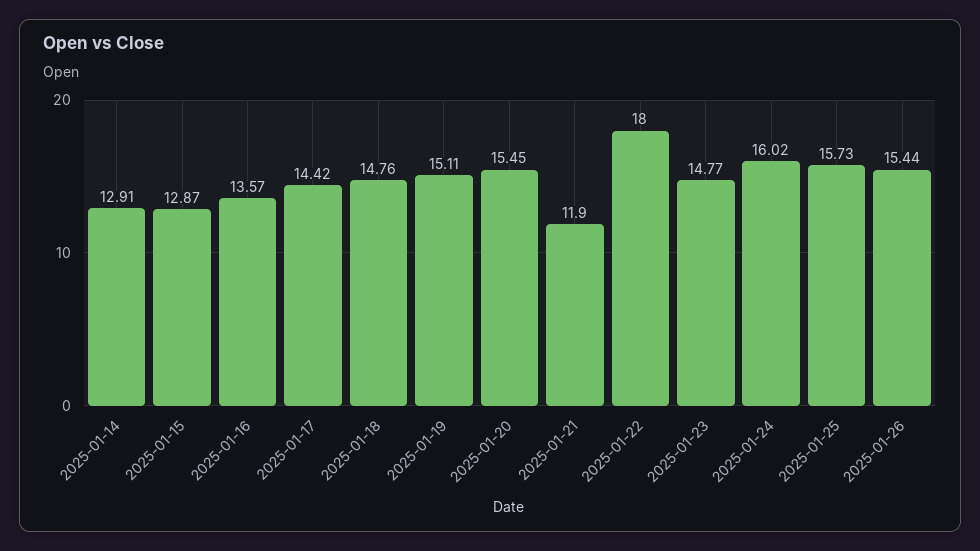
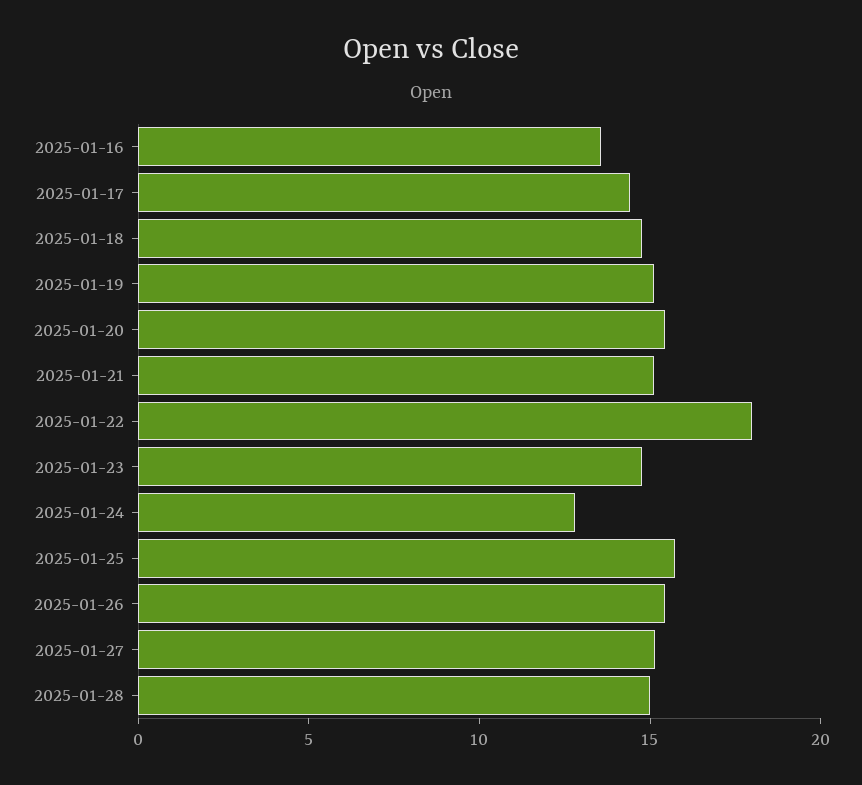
2025-01-14: 12.91 -> none
2025-01-15: 12.87 -> none
2025-01-21: 11.9 -> 15
2025-01-24: 16.02 -> 13
2025-01-27: none -> 15
2025-01-28: none -> 15

